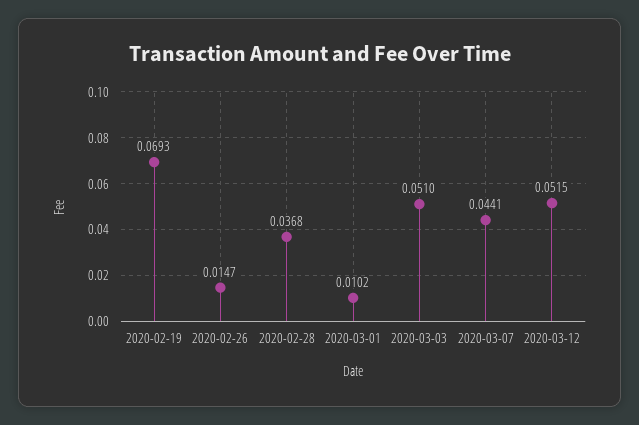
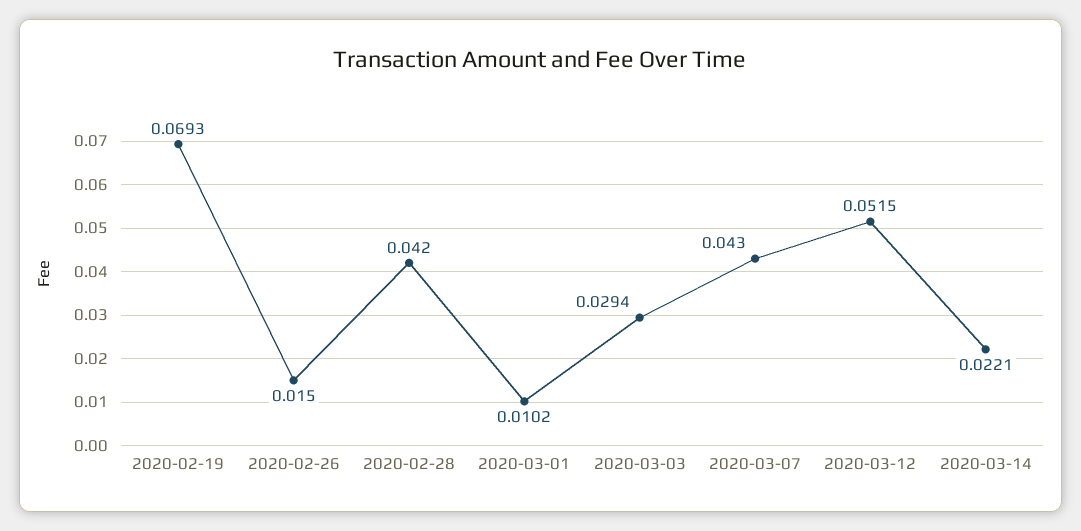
2020-02-26: 0.0147 -> 0.015
2020-02-28: 0.0368 -> 0.042
2020-03-03: 0.051 -> 0.0294
2020-03-07: 0.0441 -> 0.043
2020-03-14: none -> 0.0221

